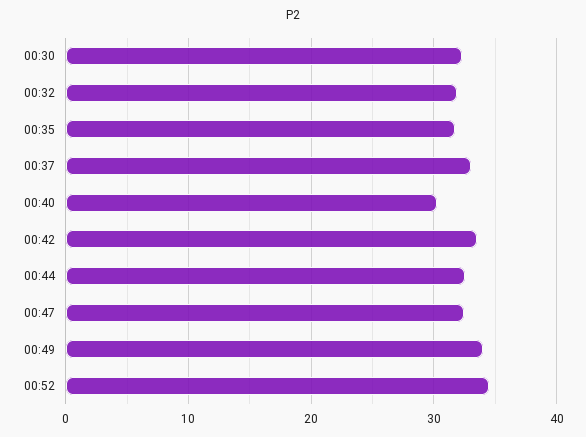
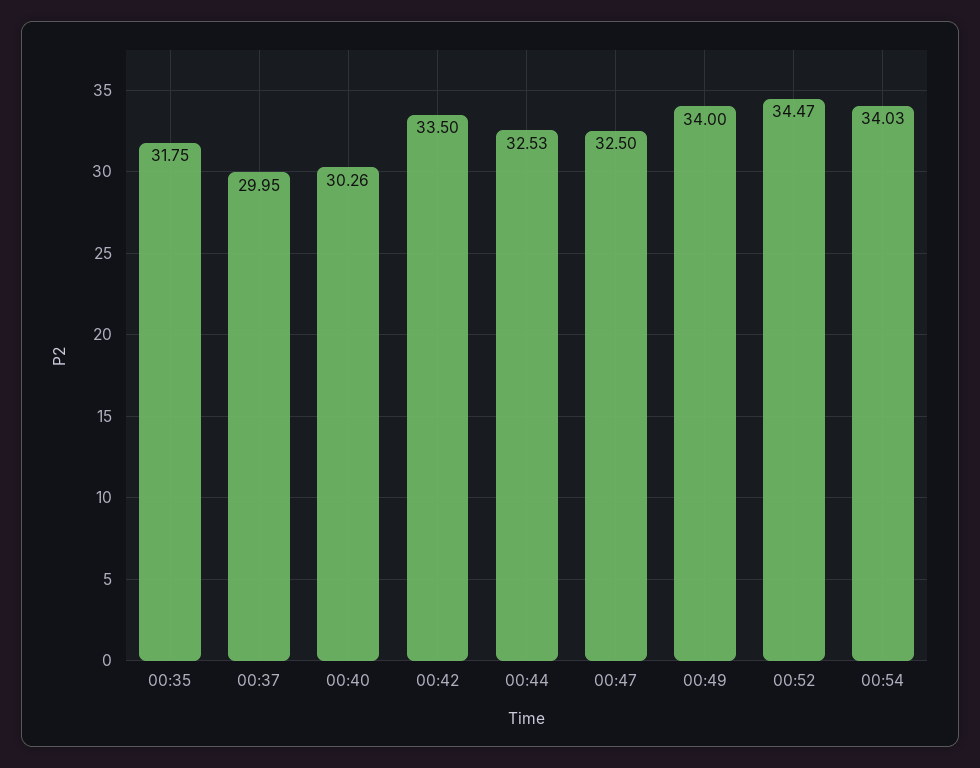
00:30: 32 -> none
00:32: 32 -> none
00:37: 33 -> 29.95
00:54: none -> 34.03

